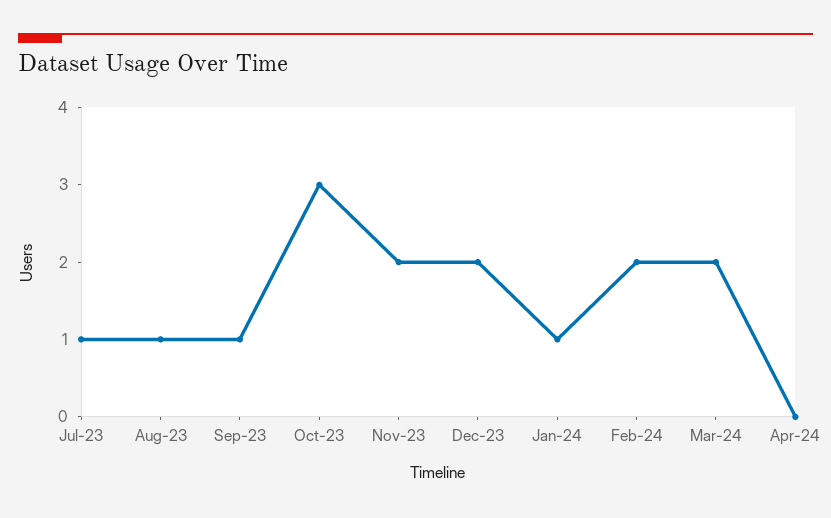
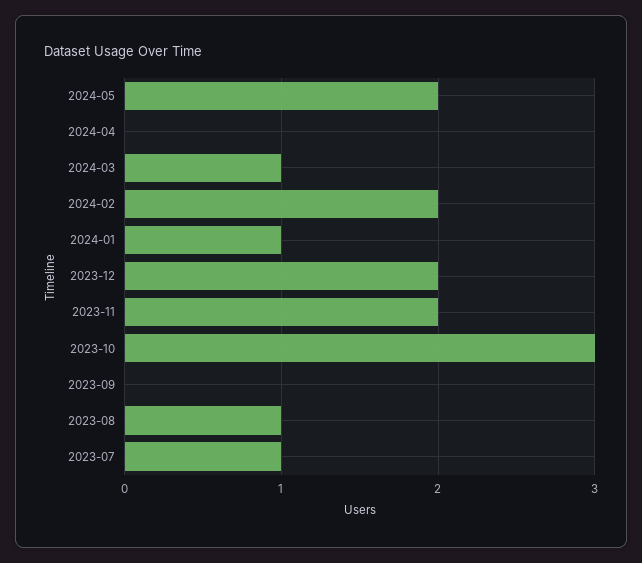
Sep-23: 1 -> 0
Mar-24: 2 -> 1
2024-05: none -> 2

